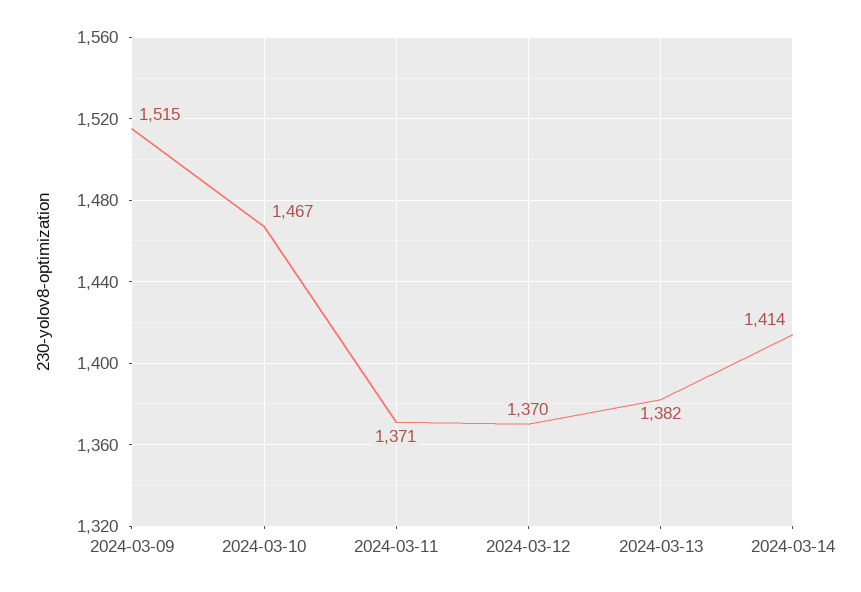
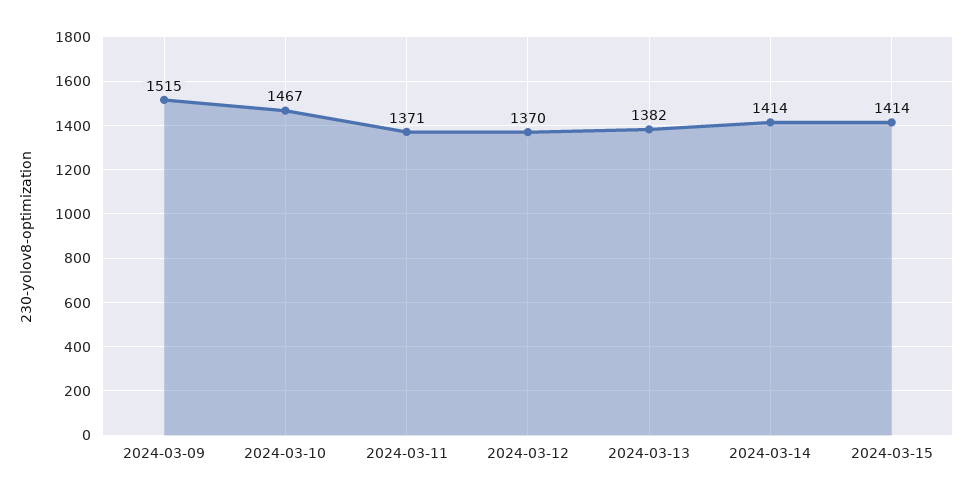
2024-03-15: none -> 1414

